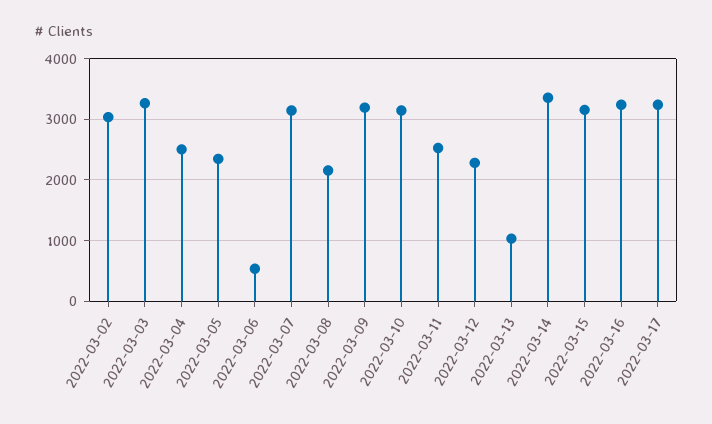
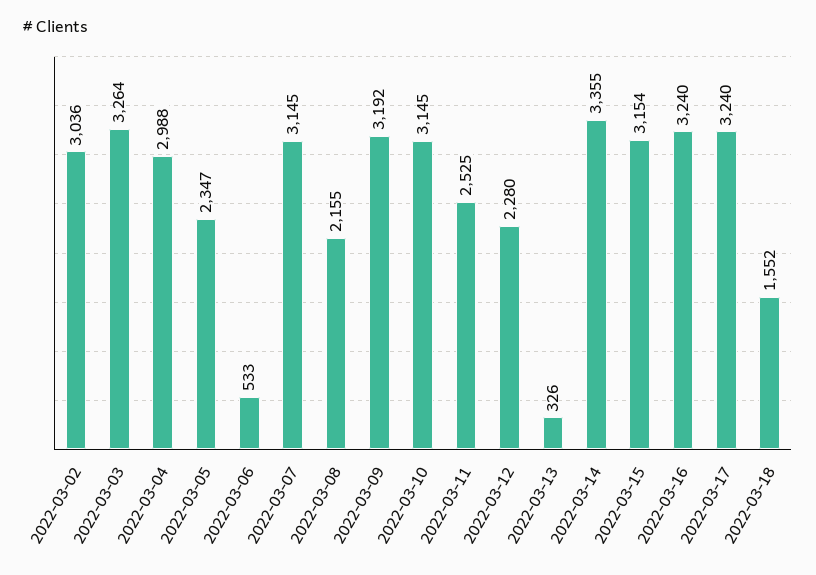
2022-03-04: 2500 -> 2988
2022-03-13: 1000 -> 326
2022-03-18: none -> 1552

